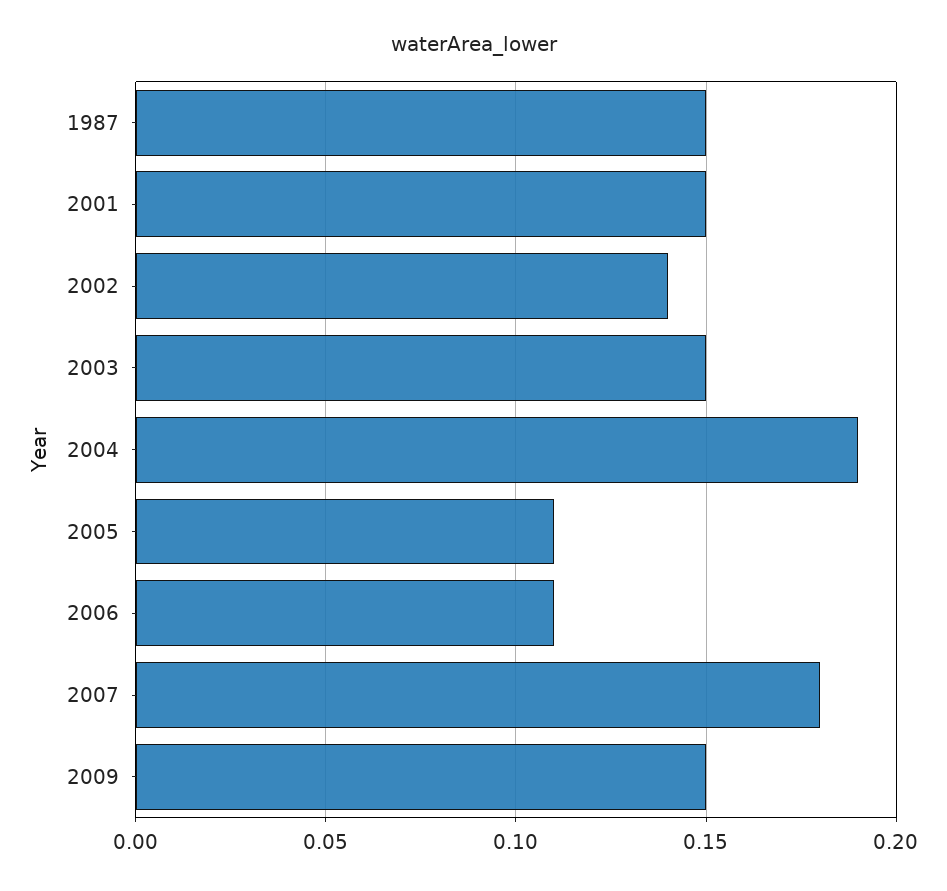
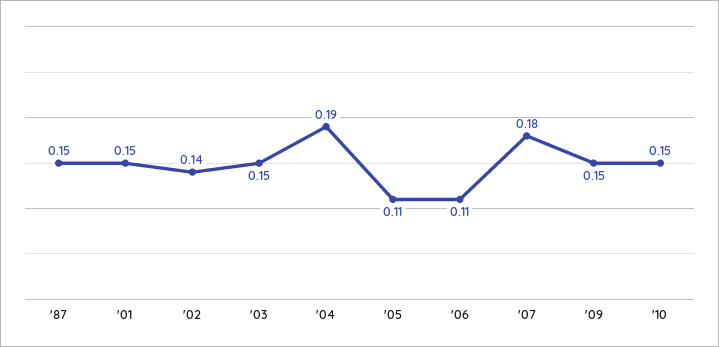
'10: none -> 0.15

